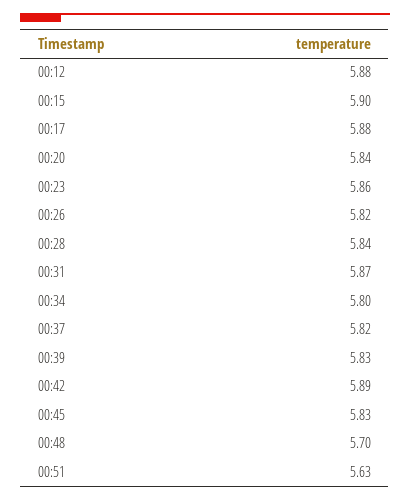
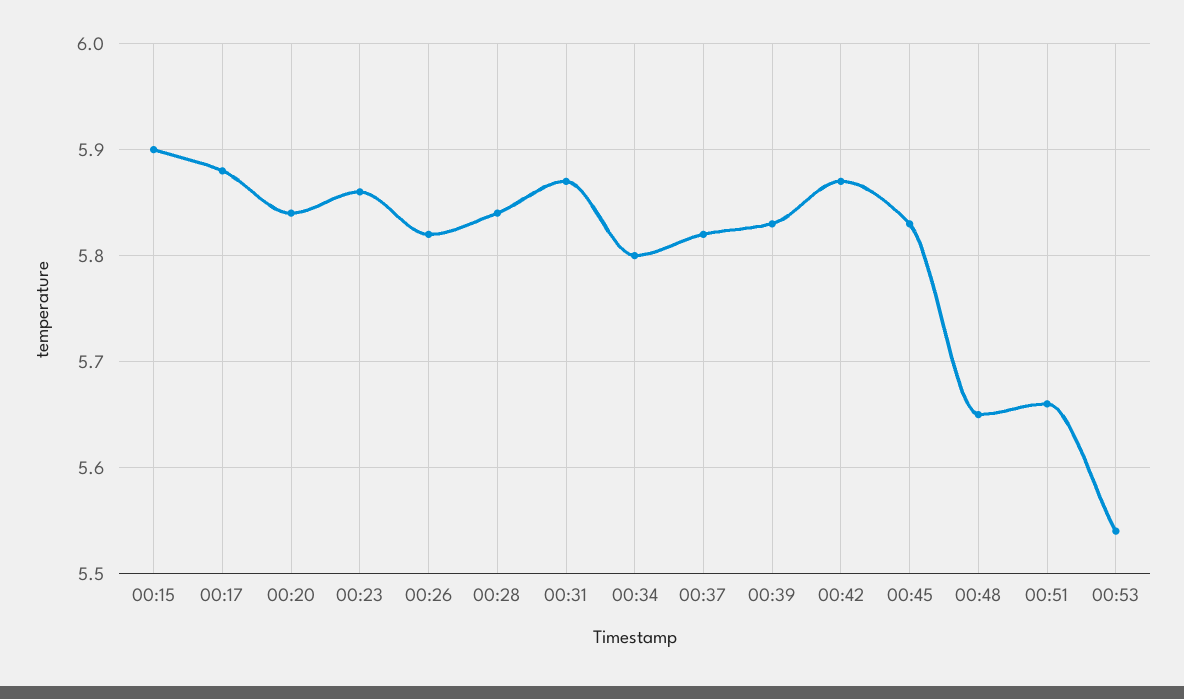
00:12: 5.88 -> none
00:42: 5.89 -> 5.87
00:48: 5.7 -> 5.65
00:51: 5.63 -> 5.66
00:53: none -> 5.54

